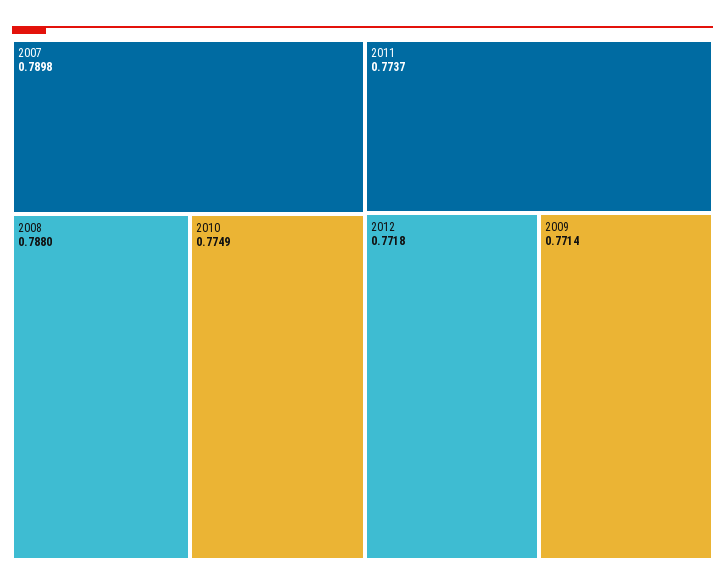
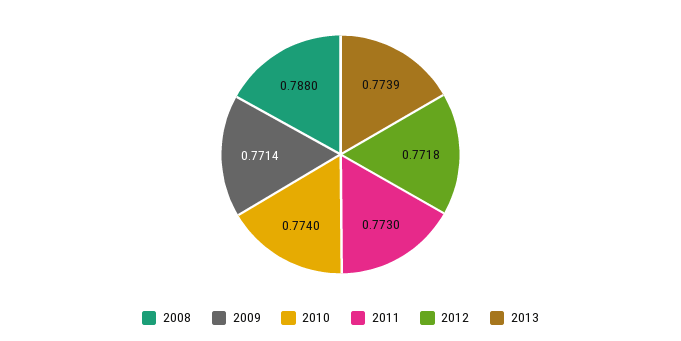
2007: 0.7898 -> none
2010: 0.7749 -> 0.774
2011: 0.7737 -> 0.773
2013: none -> 0.7739

